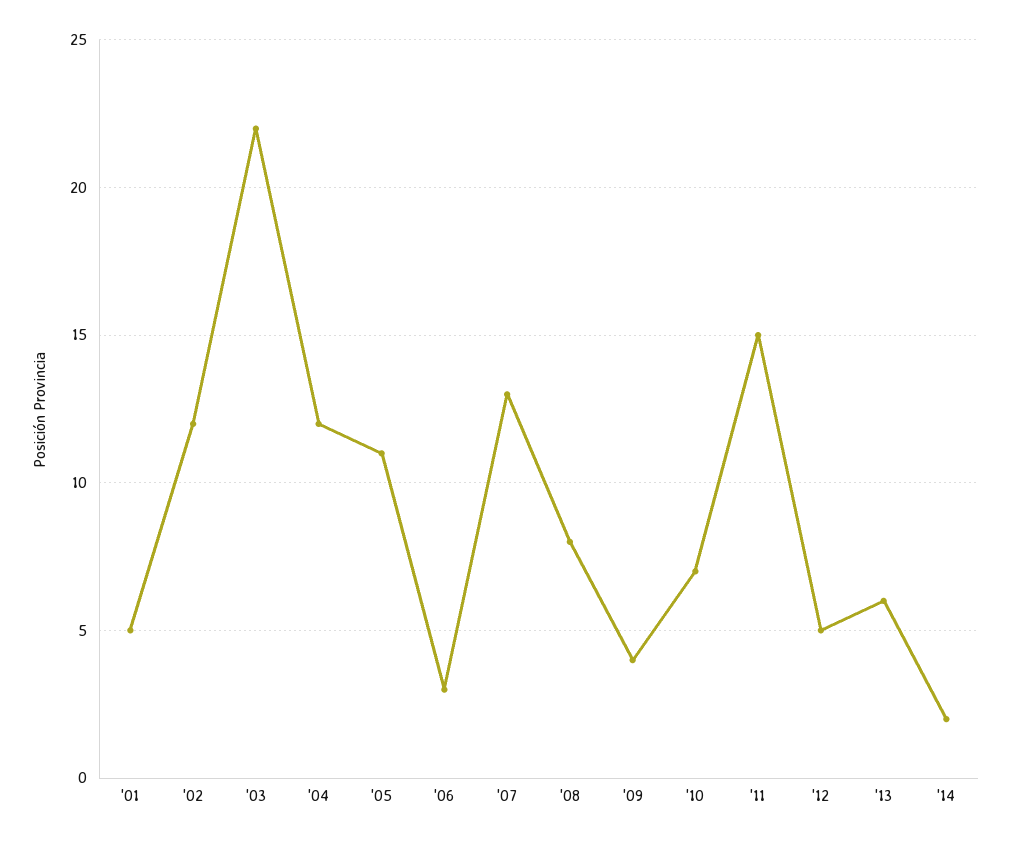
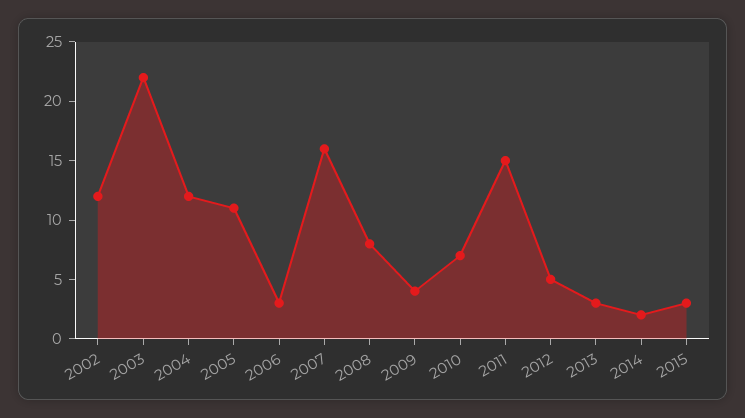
'01: 5 -> none
'07: 13 -> 16
'13: 6 -> 3
2015: none -> 3

